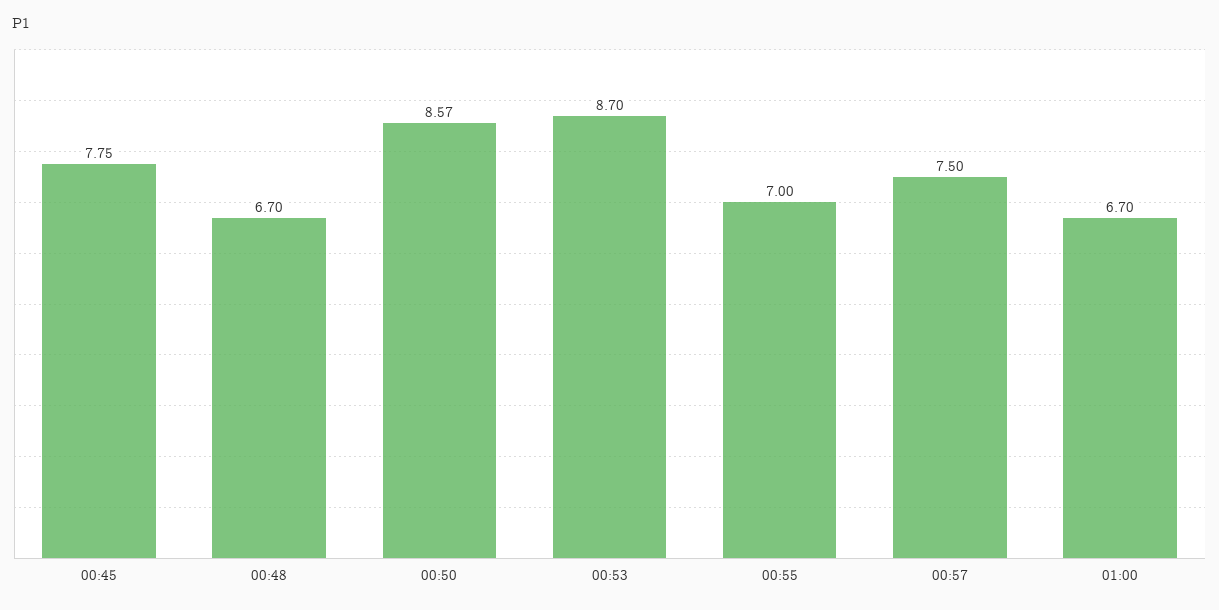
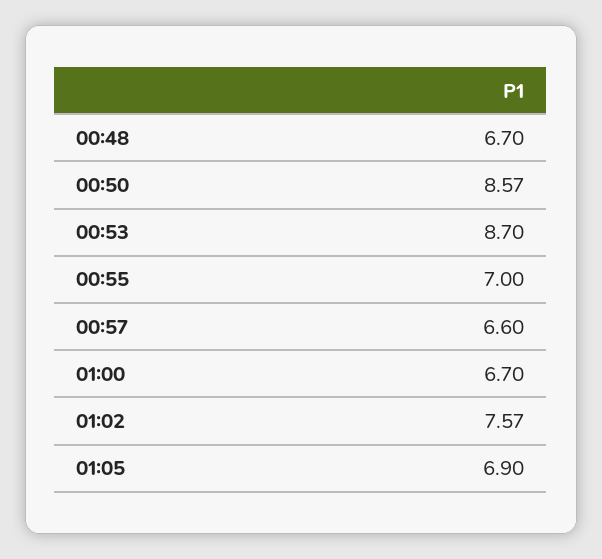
00:45: 7.75 -> none
00:57: 7.5 -> 6.6
01:02: none -> 7.57
01:05: none -> 6.9

